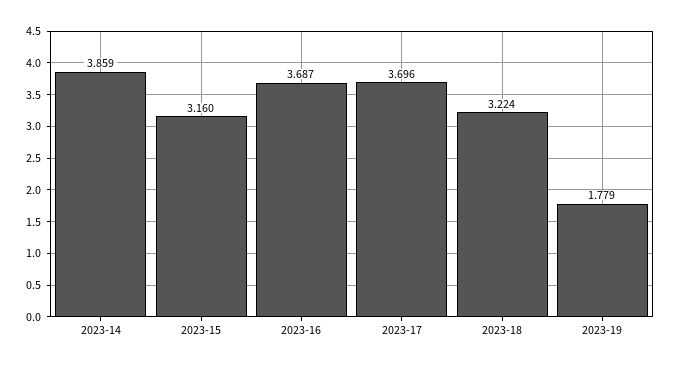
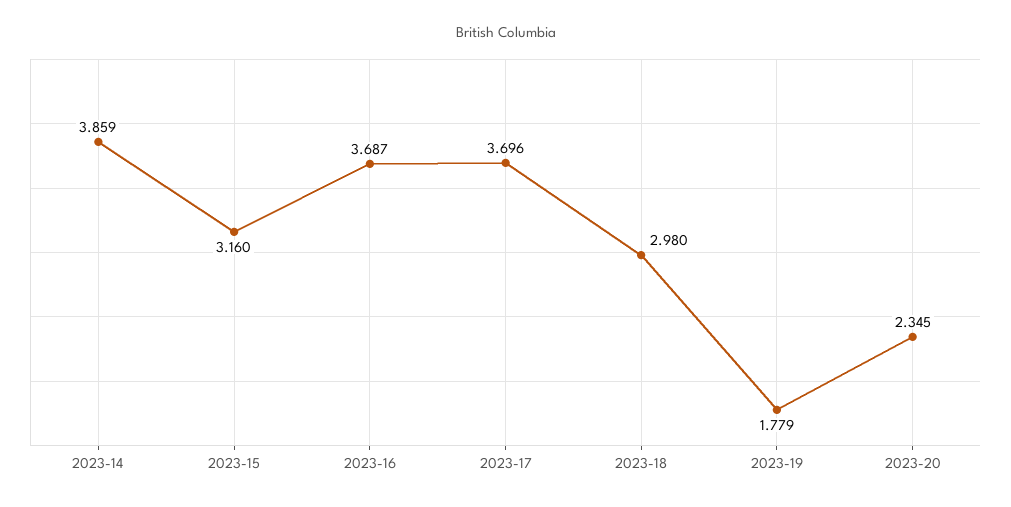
2023-18: 3.224 -> 2.98
2023-20: none -> 2.345

